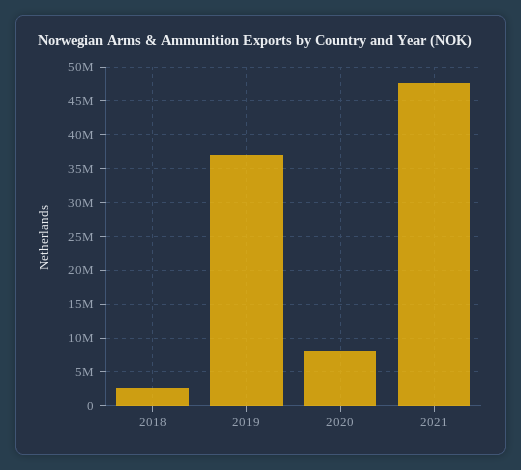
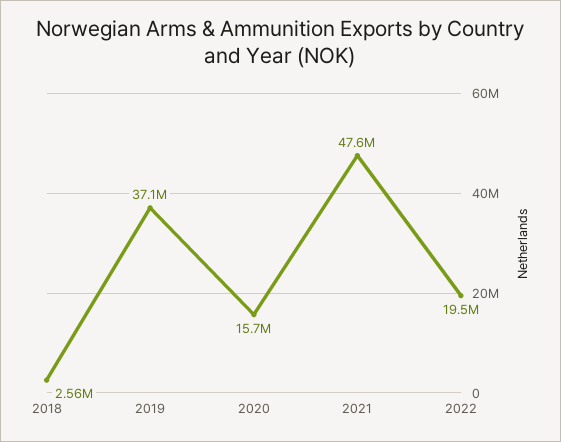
2020: 8000000 -> 15700000
2022: none -> 19500000

